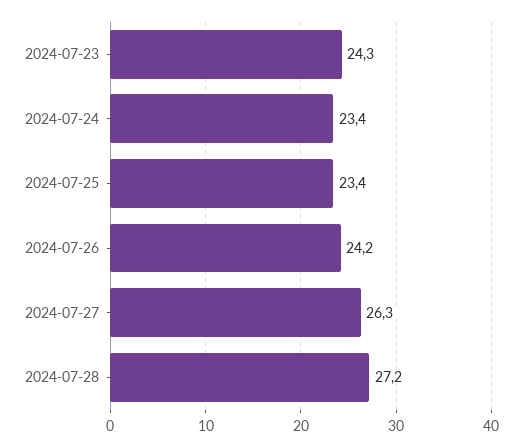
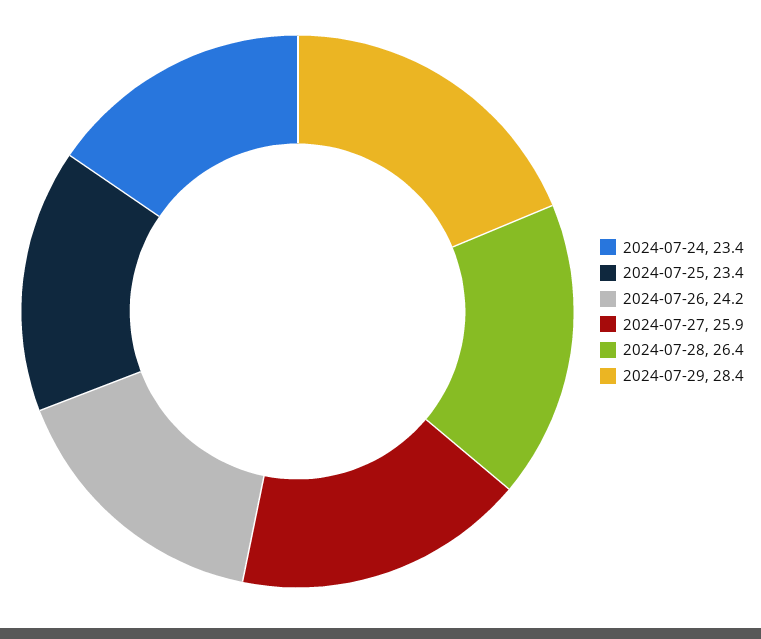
2024-07-23: 24.3 -> none
2024-07-27: 26.3 -> 25.9
2024-07-28: 27.2 -> 26.4
2024-07-29: none -> 28.4

